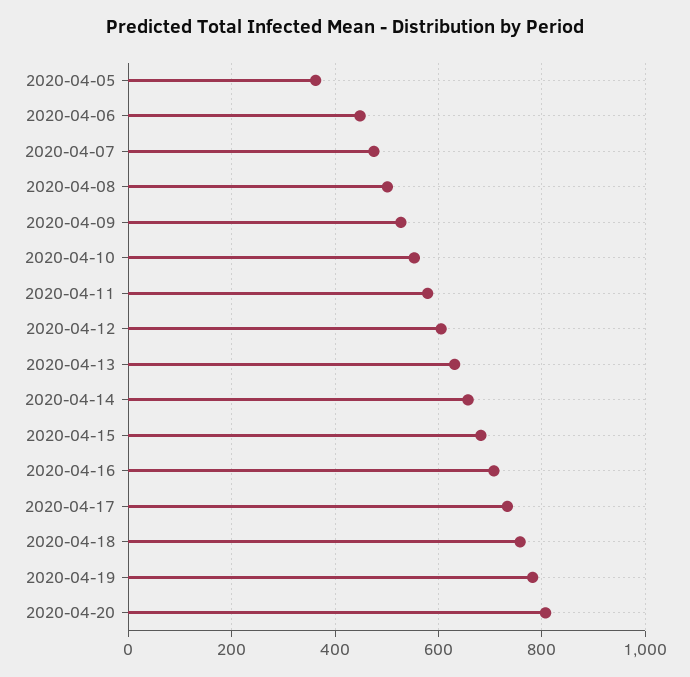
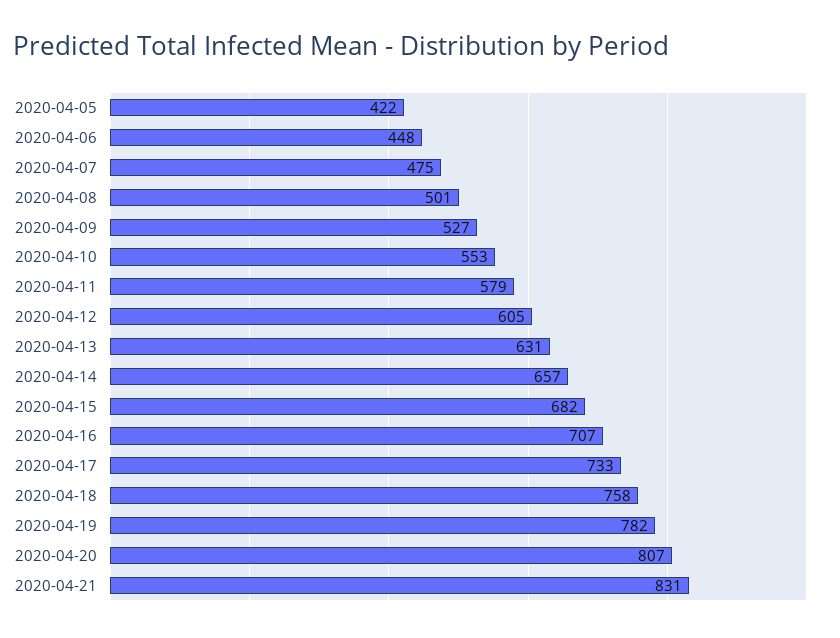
2020-04-05: 360 -> 422
2020-04-21: none -> 831

